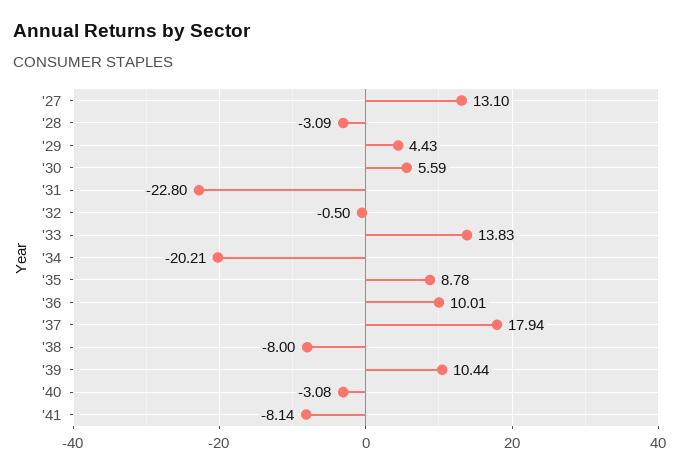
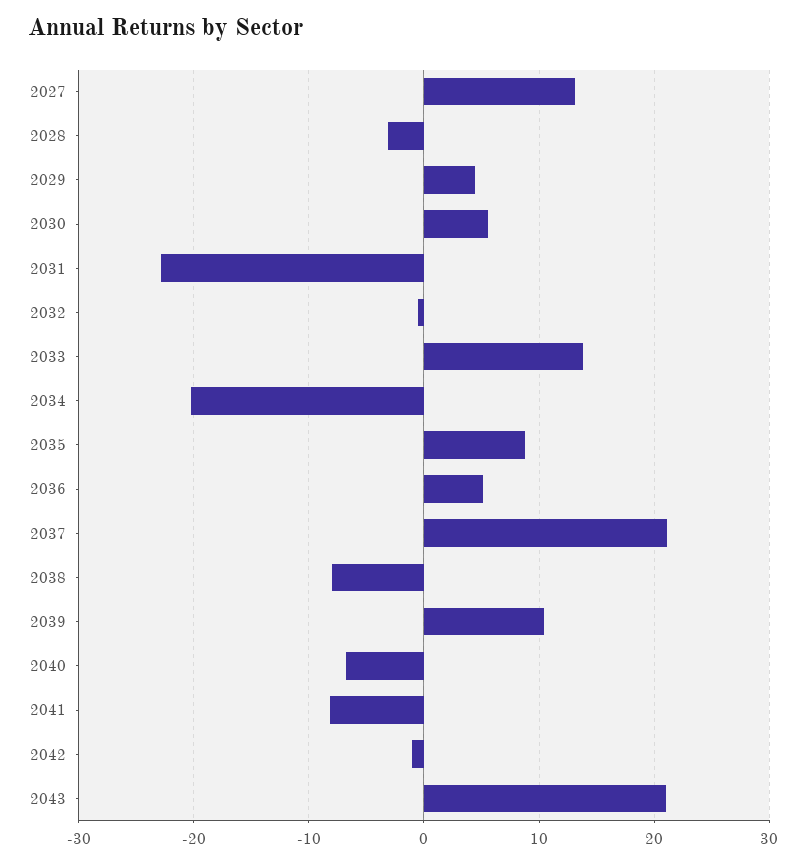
'36: 10.01 -> 5
'37: 17.94 -> 21
'40: -3.08 -> -7
2042: none -> -1
2043: none -> 21

